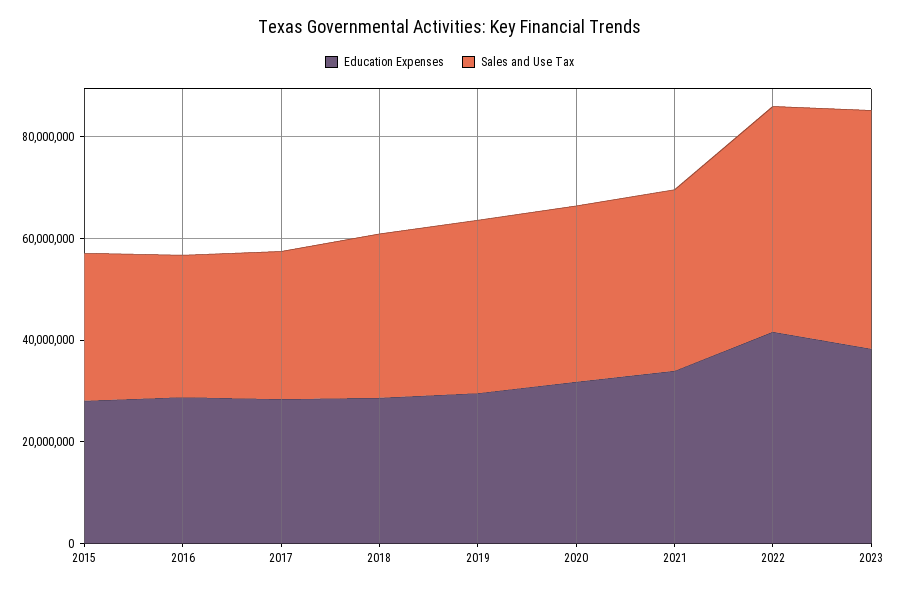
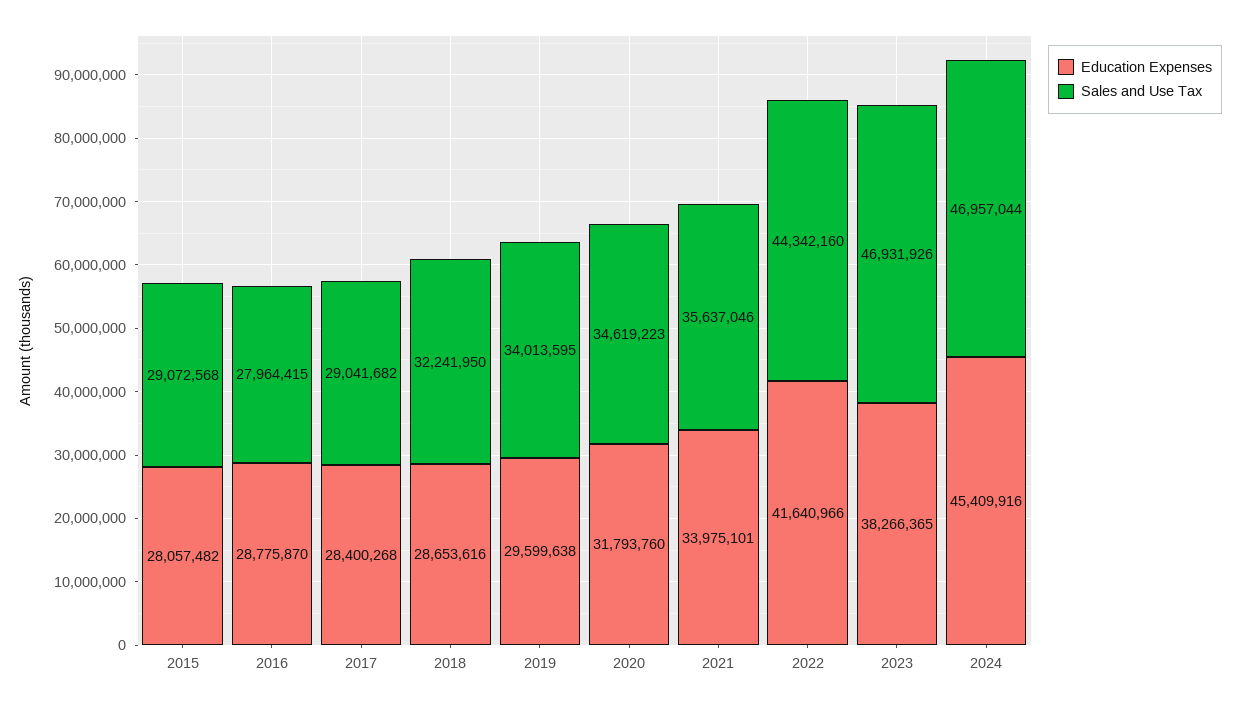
Education Expenses, 2024: none -> 45409916
Sales and Use Tax, 2024: none -> 46957044

